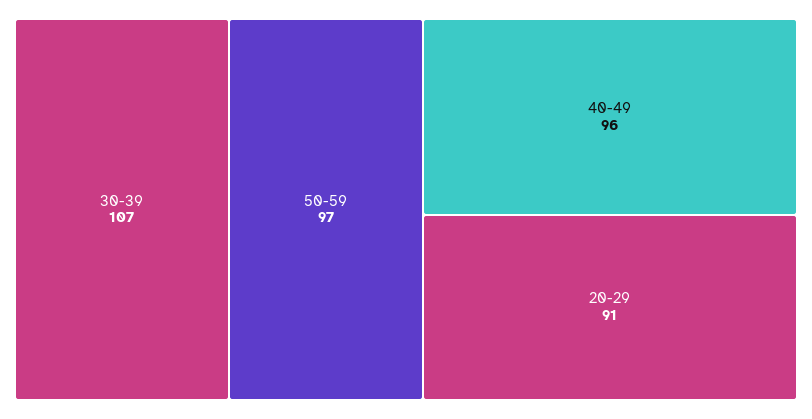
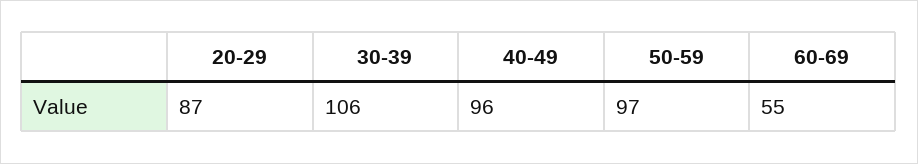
30-39: 107 -> 106
20-29: 91 -> 87
60-69: none -> 55

